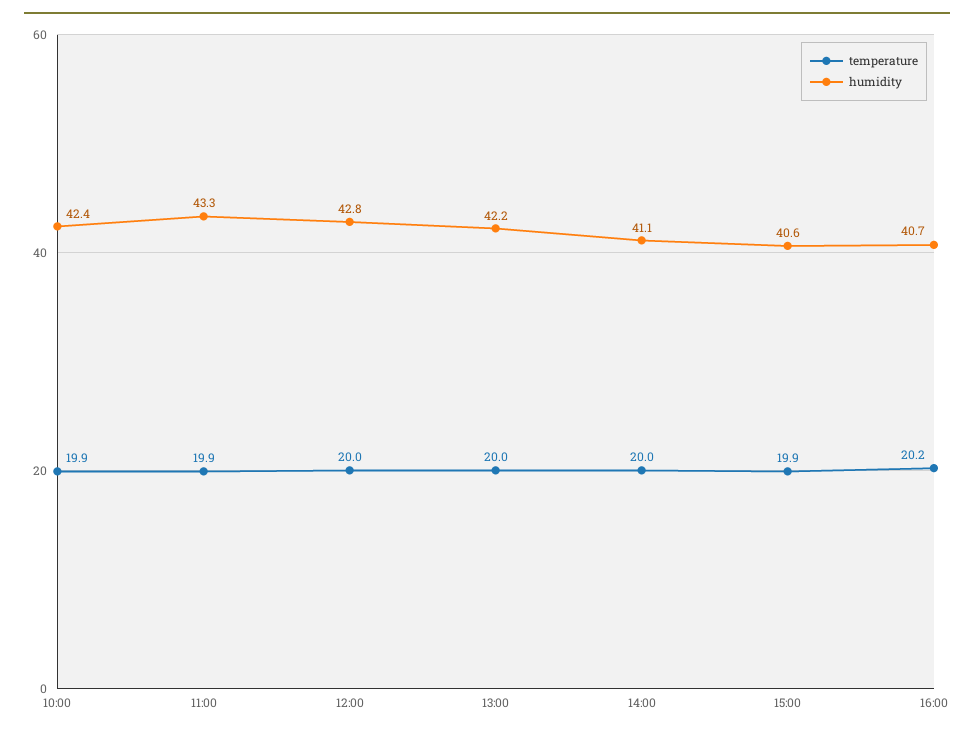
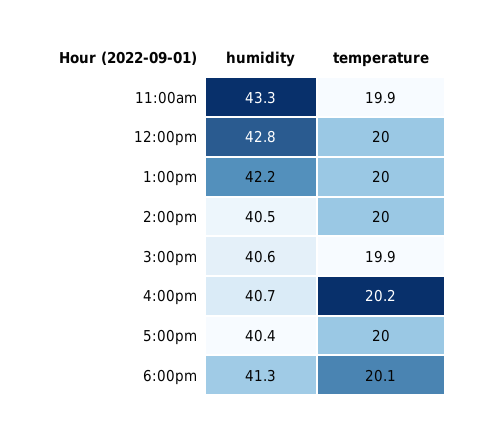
temperature, 10:00: 19.9 -> none
humidity, 10:00: 42.4 -> none
humidity, 14:00: 41.1 -> 40.5
humidity, 5:00pm: none -> 40.4
temperature, 5:00pm: none -> 20
humidity, 6:00pm: none -> 41.3
temperature, 6:00pm: none -> 20.1

